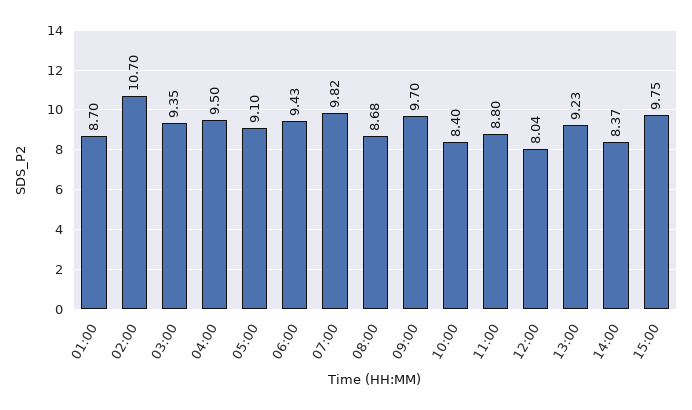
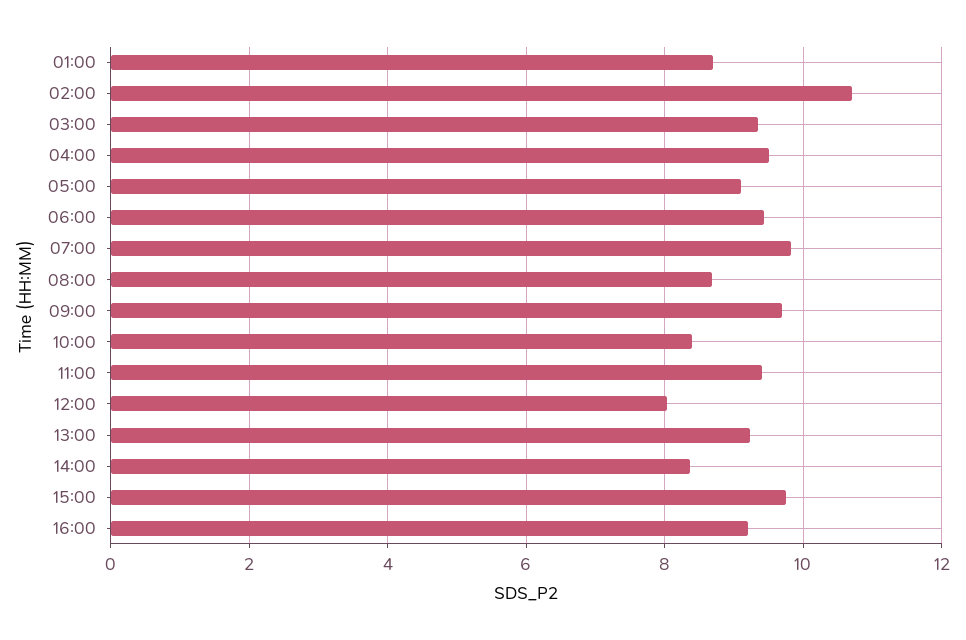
11:00: 8.8 -> 9.4
16:00: none -> 9.2

